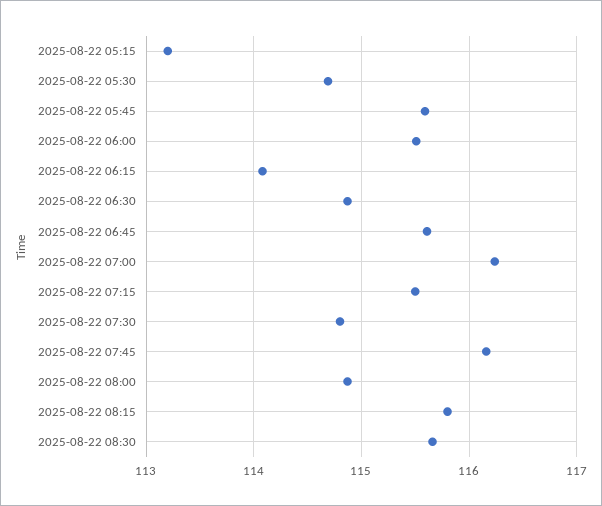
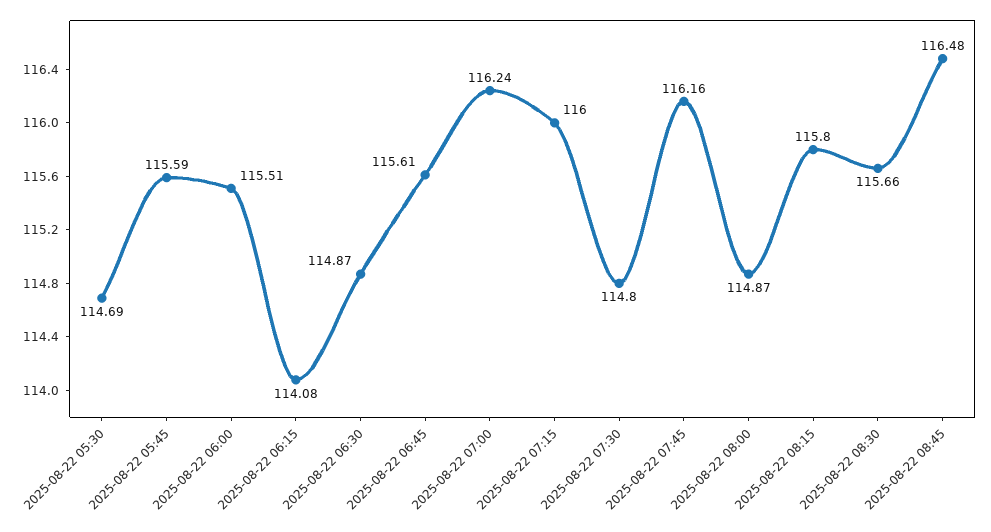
2025-08-22 05:15: 113.2 -> none
2025-08-22 07:15: 115.5 -> 116
2025-08-22 08:45: none -> 116.48

